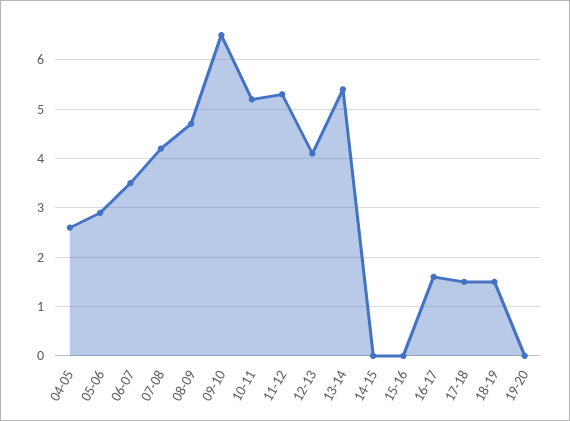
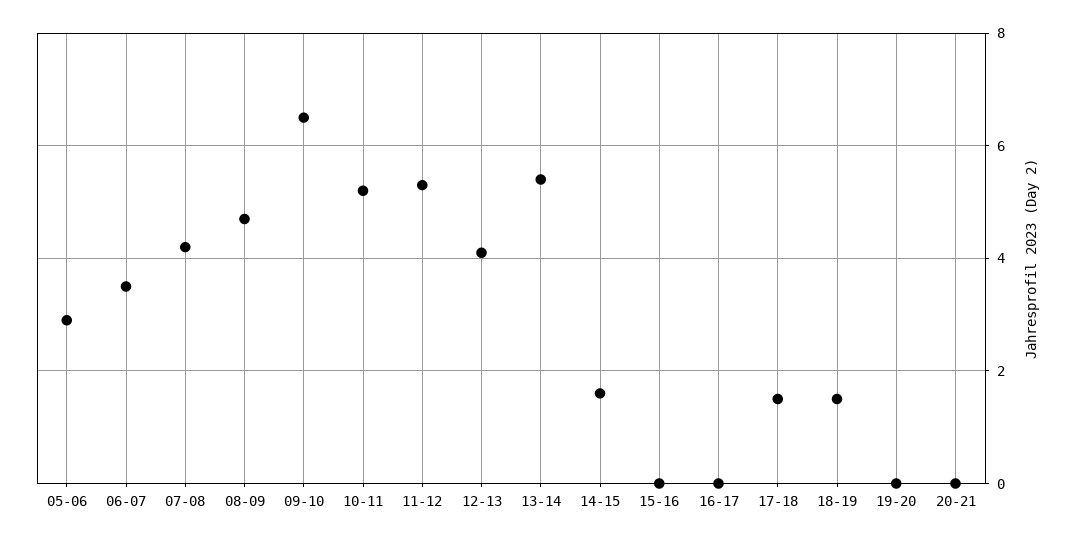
04-05: 2.5 -> none
14-15: 0 -> 1.5
16-17: 1.5 -> 0
20-21: none -> 0

